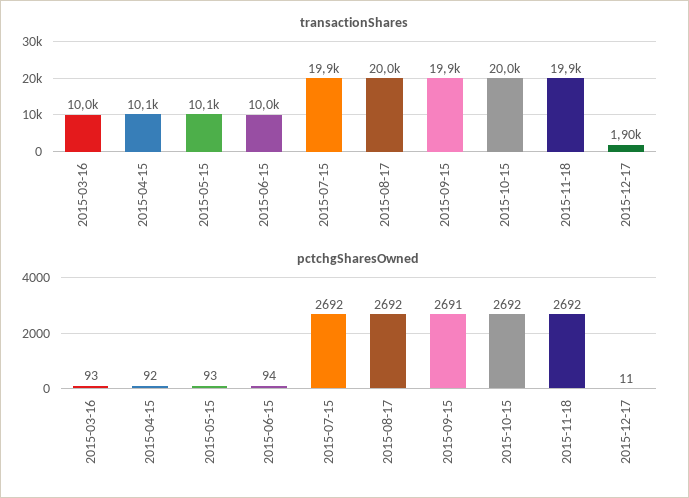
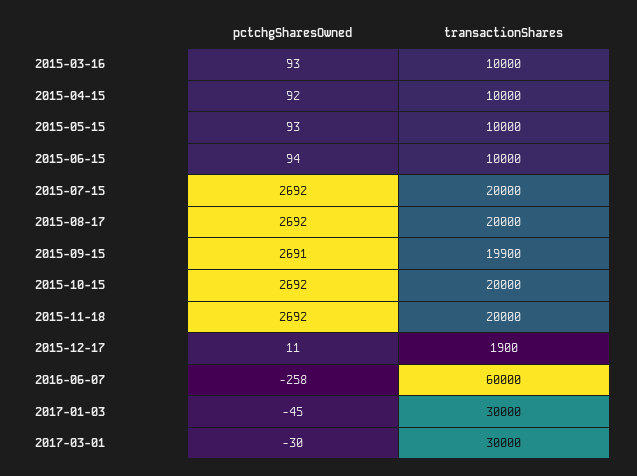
transactionShares, 2015-04-15: 10100 -> 10000
transactionShares, 2015-05-15: 10100 -> 10000
transactionShares, 2015-07-15: 19900 -> 20000
transactionShares, 2015-11-18: 19900 -> 20000
pctchgSharesOwned, 2016-06-07: none -> -258
transactionShares, 2016-06-07: none -> 60000
pctchgSharesOwned, 2017-01-03: none -> -45
transactionShares, 2017-01-03: none -> 30000
pctchgSharesOwned, 2017-03-01: none -> -30
transactionShares, 2017-03-01: none -> 30000

